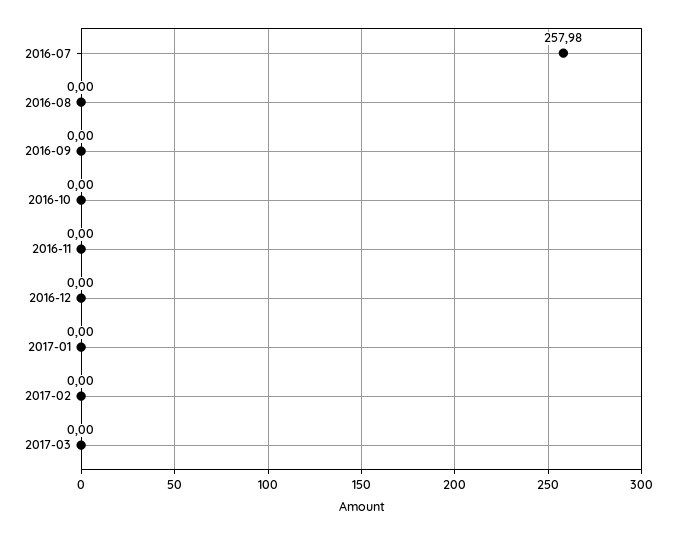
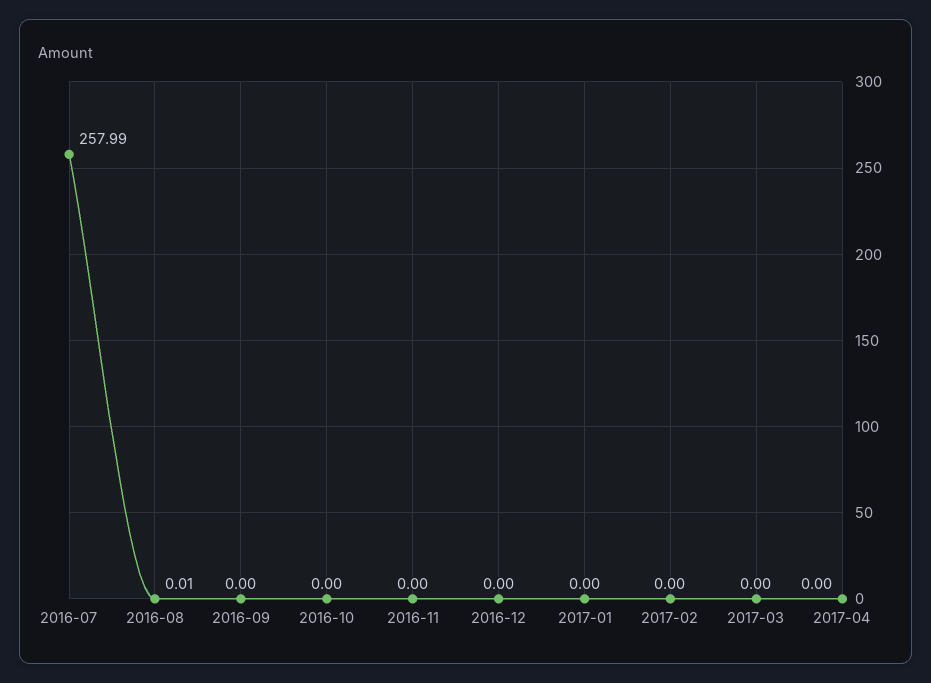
2016-07: 257.98 -> 257.99
2016-08: 0 -> 0.01
2017-04: none -> 0

